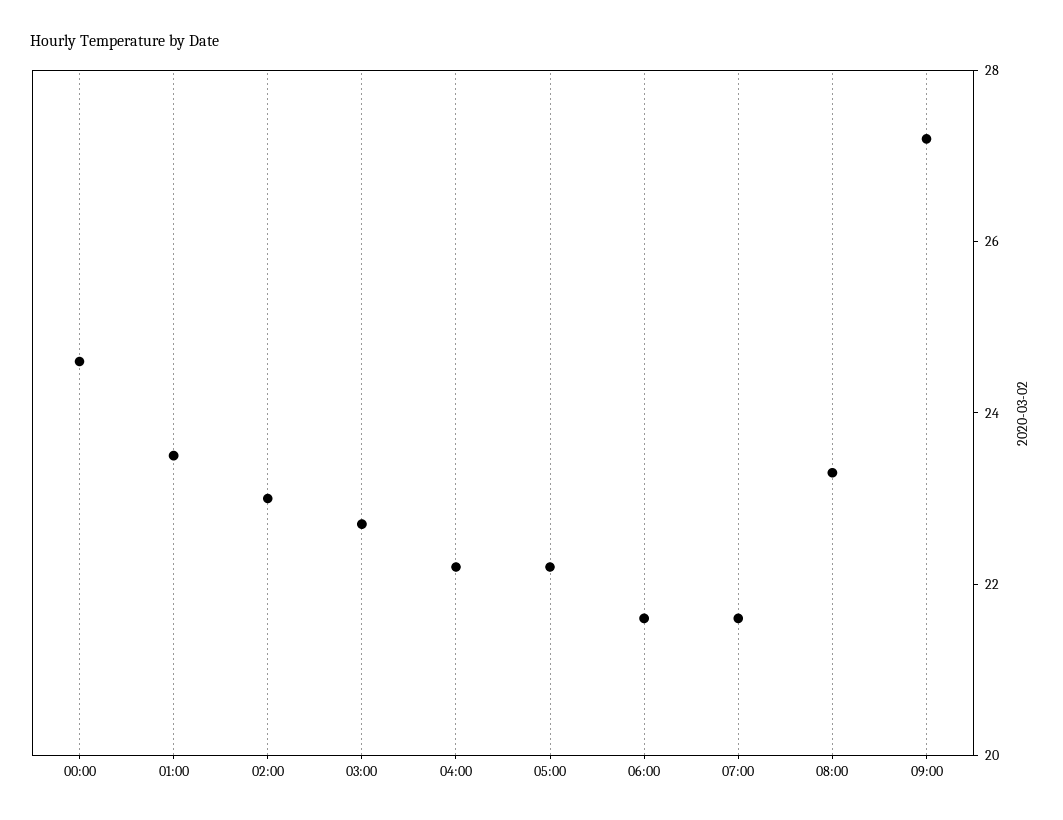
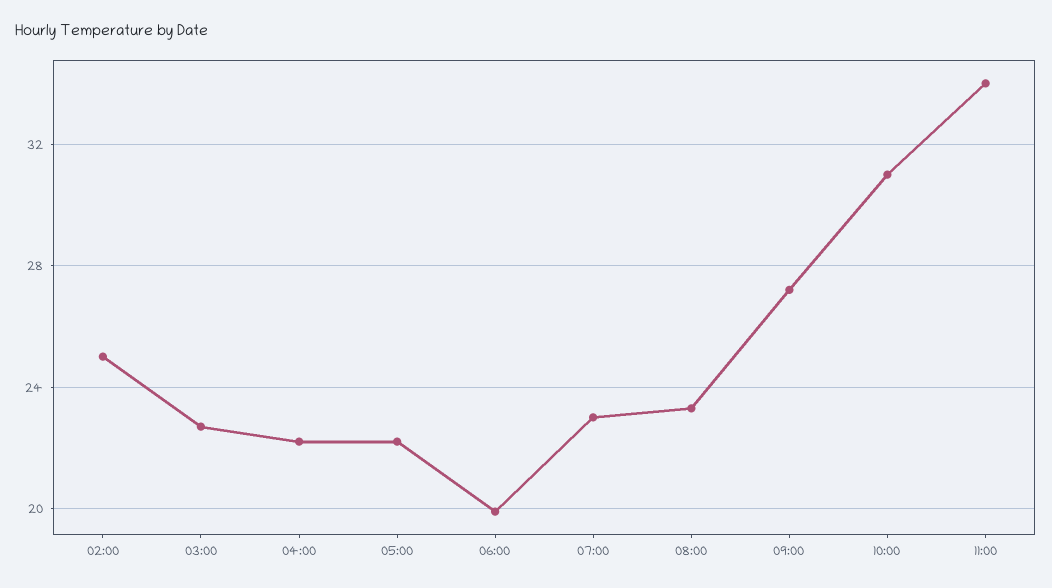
00:00: 24.5 -> none
01:00: 23.5 -> none
02:00: 23 -> 25
06:00: 21.5 -> 20
07:00: 21.5 -> 23
10:00: none -> 31
11:00: none -> 34

